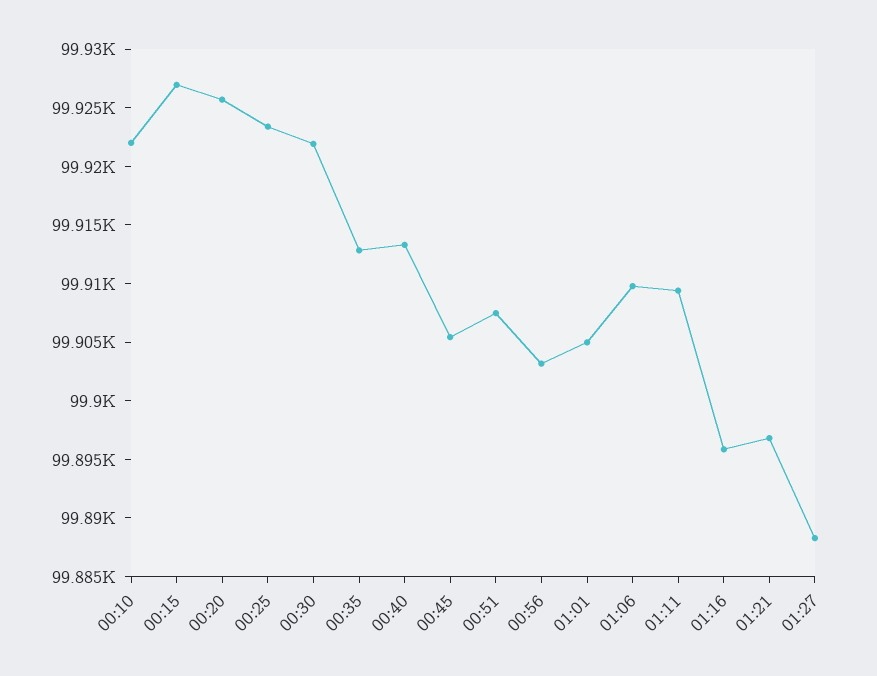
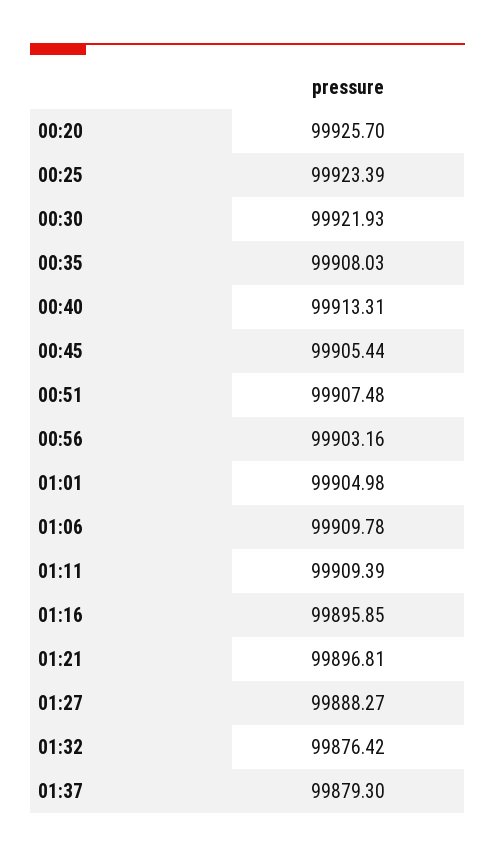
00:10: 99922 -> none
00:15: 99927 -> none
00:35: 99913 -> 99908.03
01:32: none -> 99876.42
01:37: none -> 99879.3

